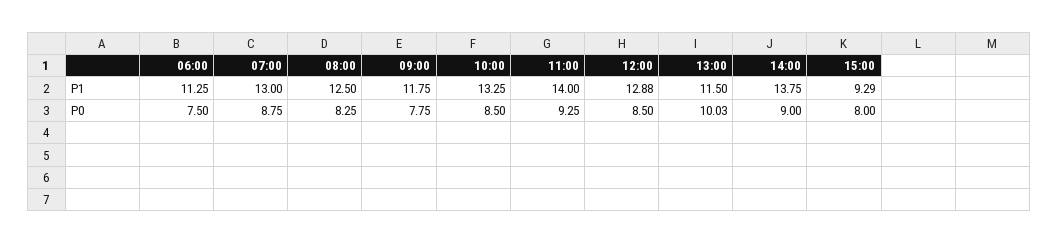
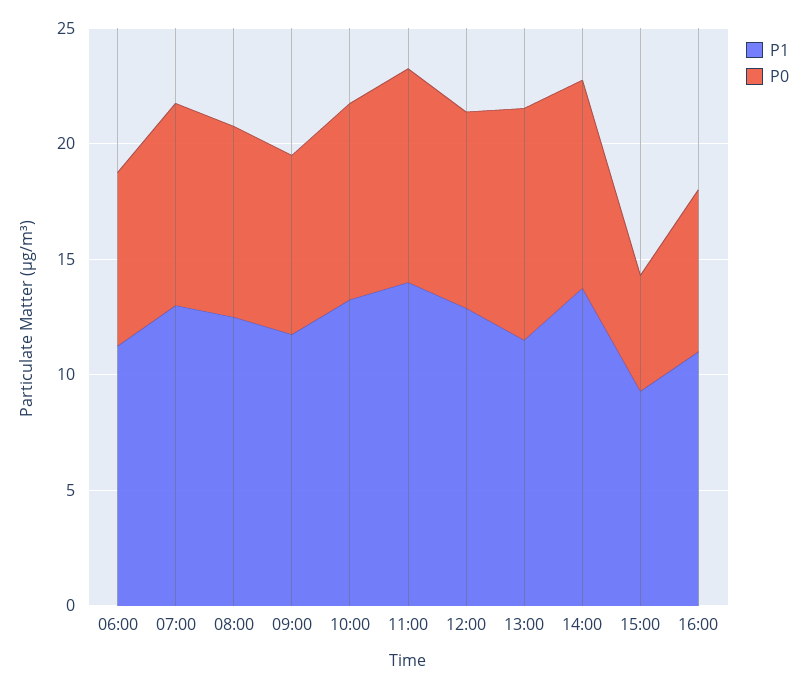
P0, 15:00: 8 -> 5
P1, 16:00: none -> 11
P0, 16:00: none -> 7

